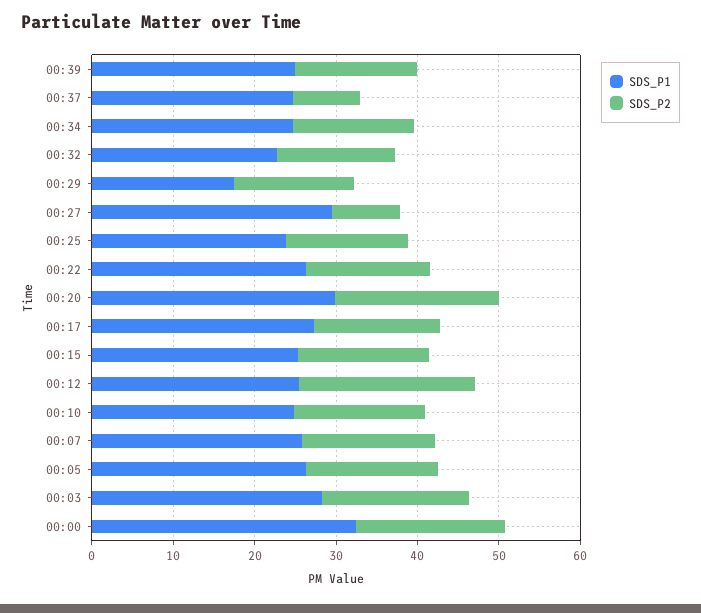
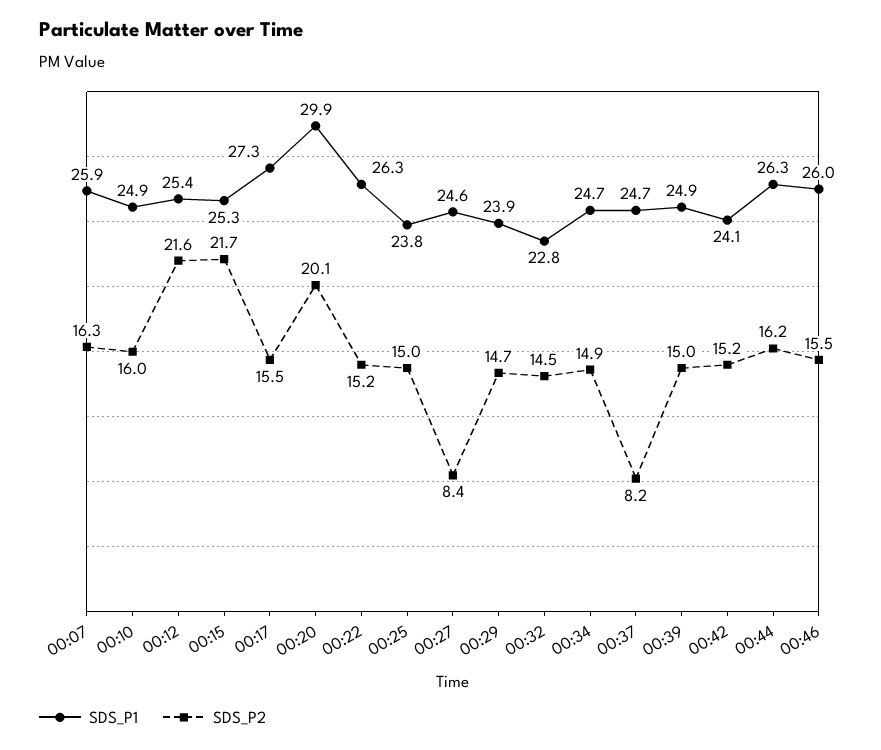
SDS_P1, 00:29: 18 -> 23.9
SDS_P1, 00:27: 30 -> 24.6
SDS_P2, 00:15: 16 -> 21.7
SDS_P1, 00:05: 26 -> none
SDS_P2, 00:05: 16 -> none
SDS_P1, 00:03: 28 -> none
SDS_P2, 00:03: 18 -> none
SDS_P1, 00:00: 32 -> none
SDS_P2, 00:00: 18 -> none
SDS_P1, 00:42: none -> 24.1
SDS_P2, 00:42: none -> 15.2
SDS_P1, 00:44: none -> 26.3
SDS_P2, 00:44: none -> 16.2
SDS_P1, 00:46: none -> 26
SDS_P2, 00:46: none -> 15.5

